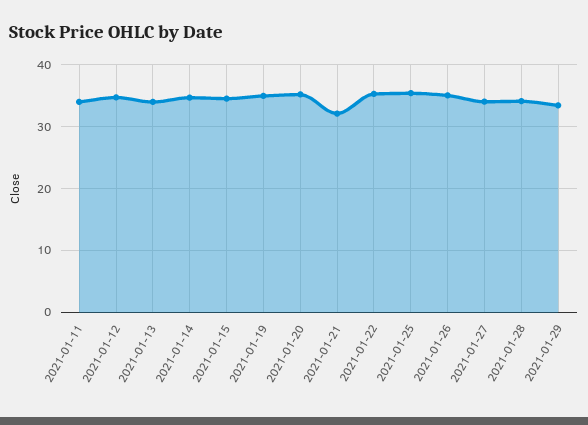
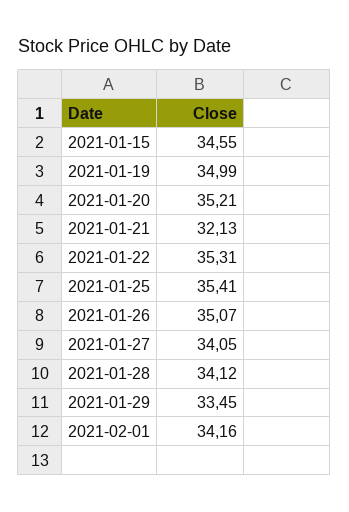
2021-01-11: 34 -> none
2021-01-12: 35 -> none
2021-01-13: 34 -> none
2021-01-14: 35 -> none
2021-02-01: none -> 34.16

